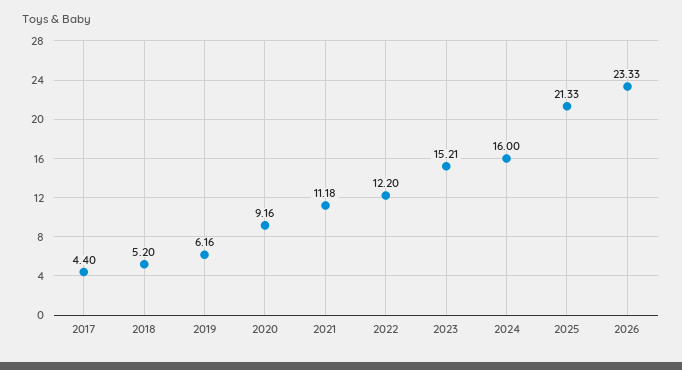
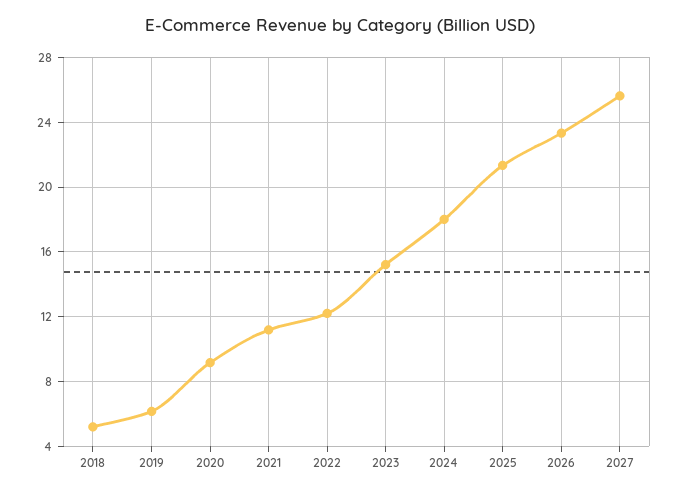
2017: 4.4 -> none
2024: 16 -> 18
2027: none -> 25.5

